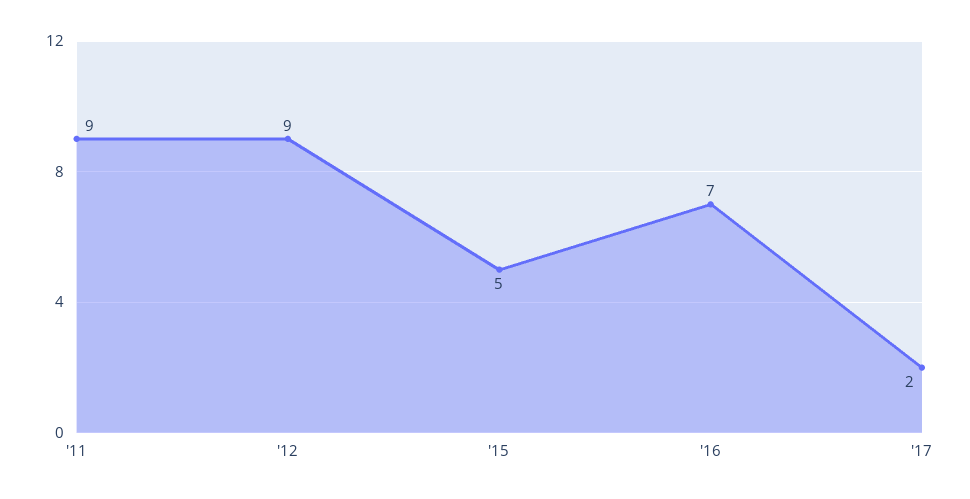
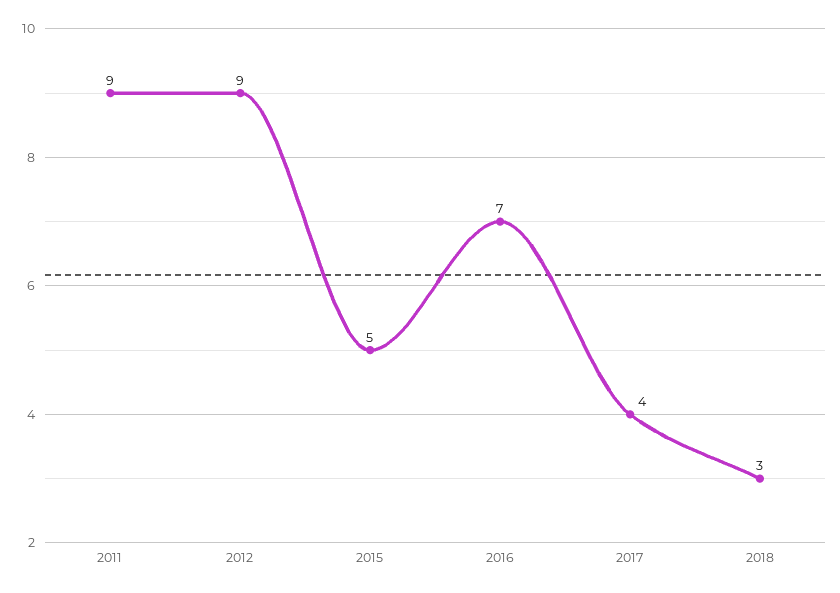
'17: 2 -> 4
2018: none -> 3

